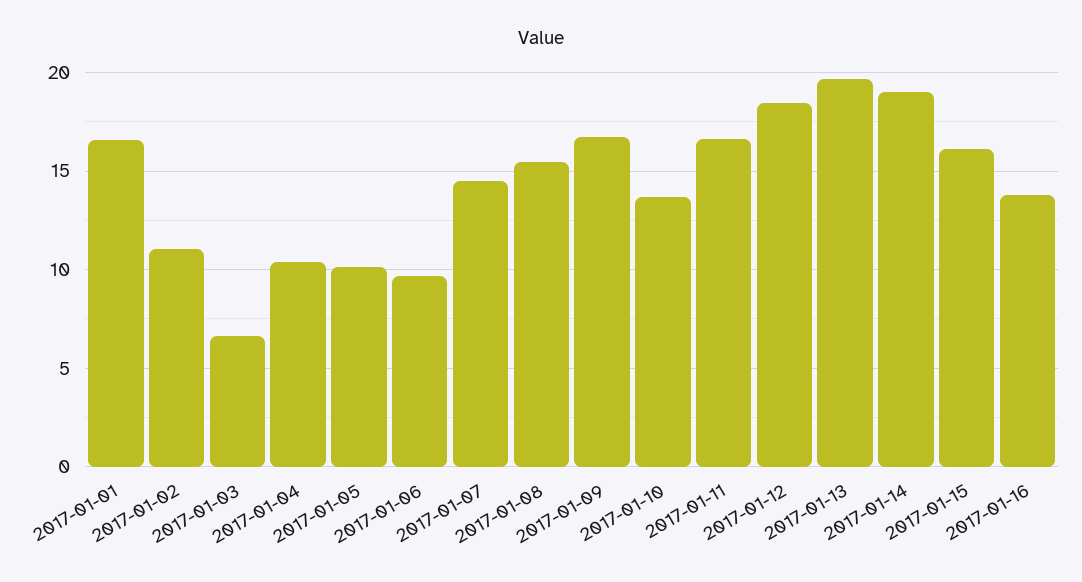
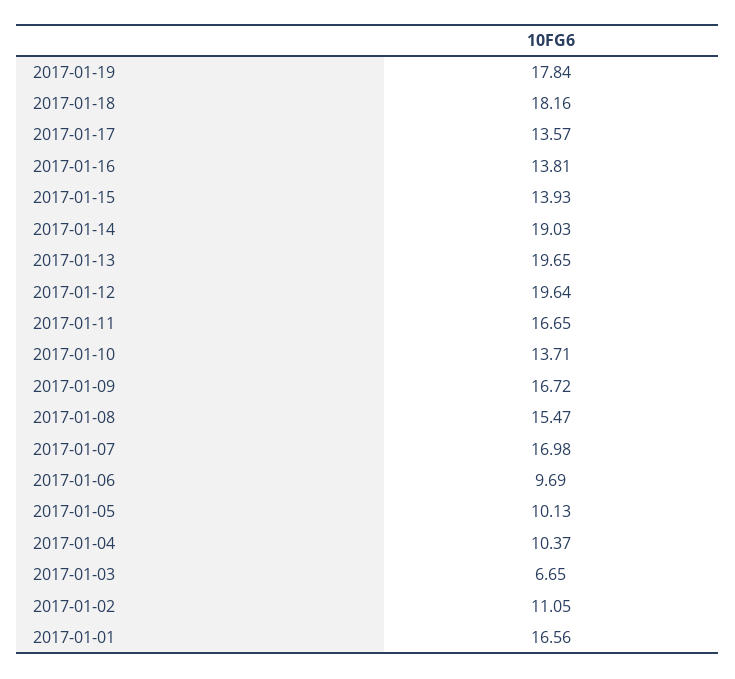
2017-01-07: 14.5 -> 16.98
2017-01-12: 18.5 -> 19.64
2017-01-15: 16 -> 13.93
2017-01-19: none -> 17.84
2017-01-18: none -> 18.16
2017-01-17: none -> 13.57

